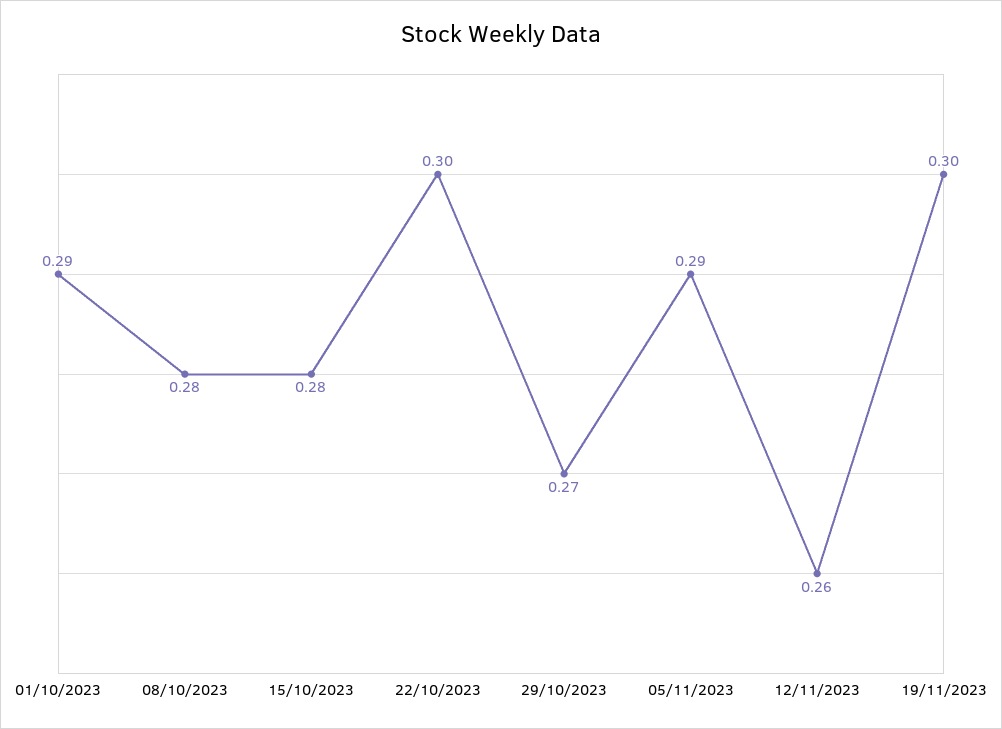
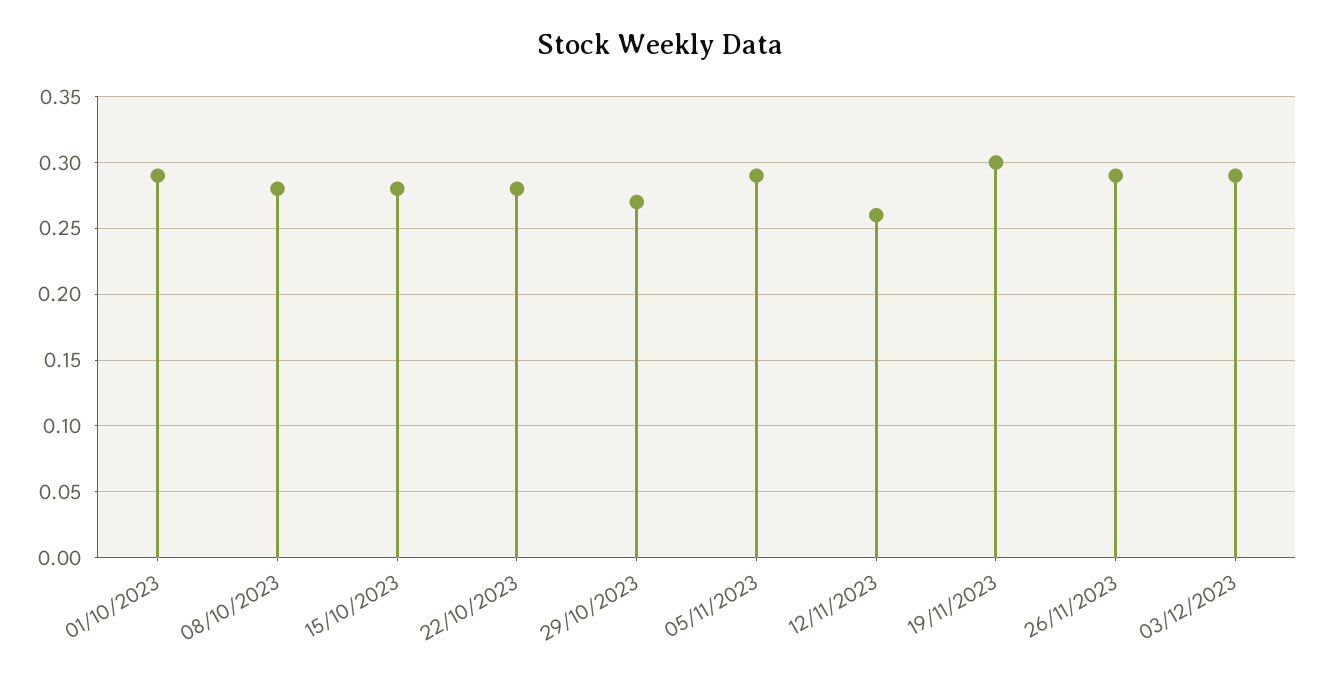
22/10/2023: 0.3 -> 0.28
26/11/2023: none -> 0.29
03/12/2023: none -> 0.29

